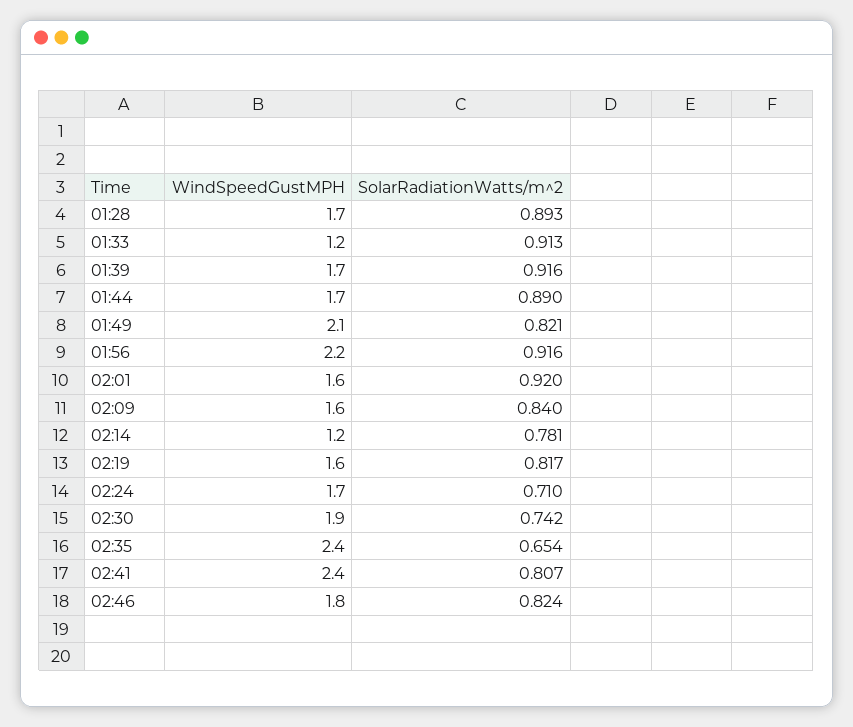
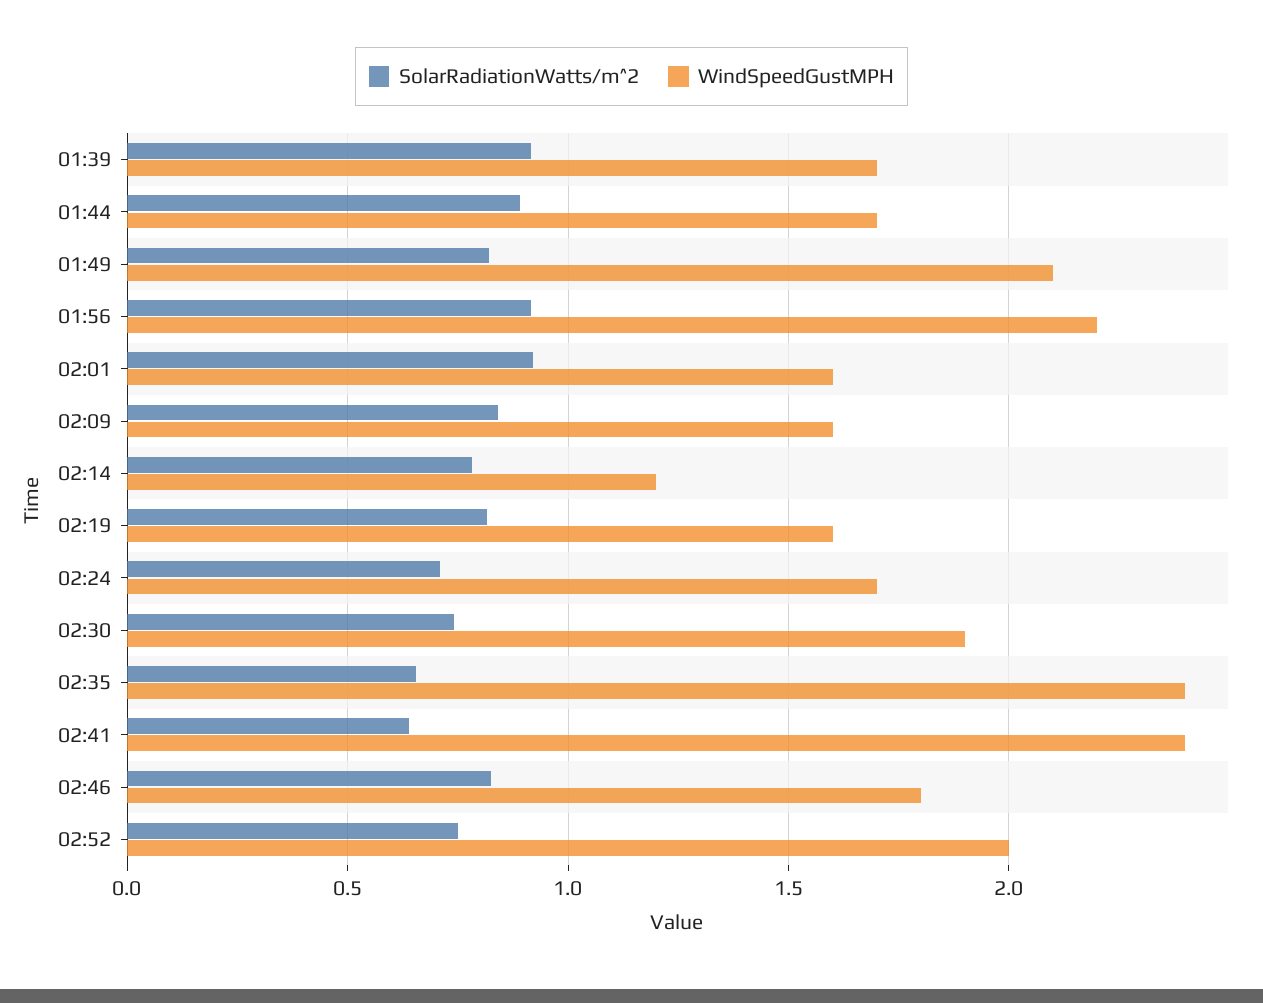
WindSpeedGustMPH, 01:28: 1.7 -> none
SolarRadiationWatts/m^2, 01:28: 0.893 -> none
WindSpeedGustMPH, 01:33: 1.2 -> none
SolarRadiationWatts/m^2, 01:33: 0.913 -> none
SolarRadiationWatts/m^2, 02:41: 0.807 -> 0.65
SolarRadiationWatts/m^2, 02:52: none -> 0.75
WindSpeedGustMPH, 02:52: none -> 2

